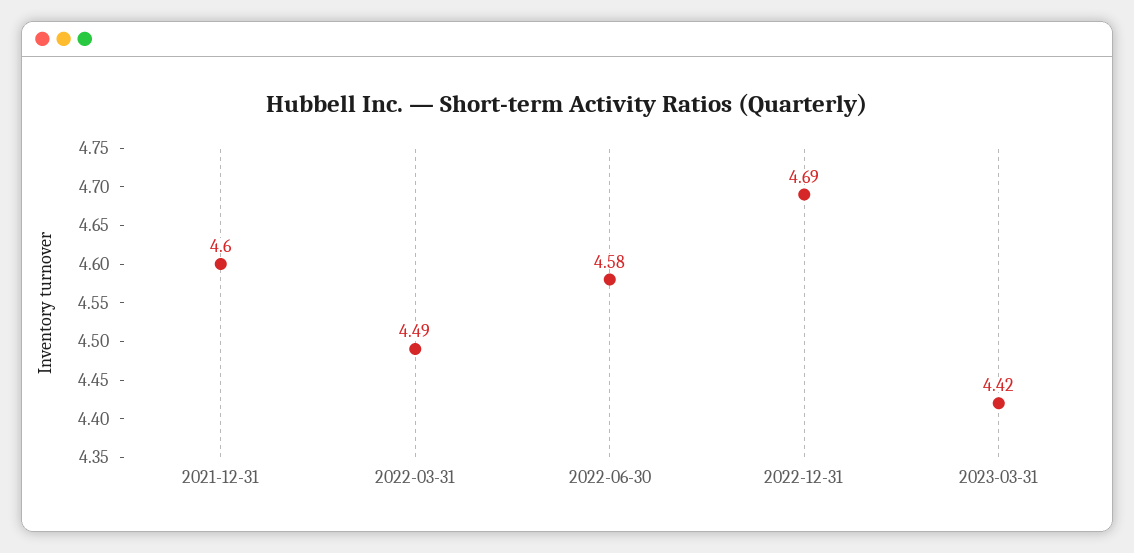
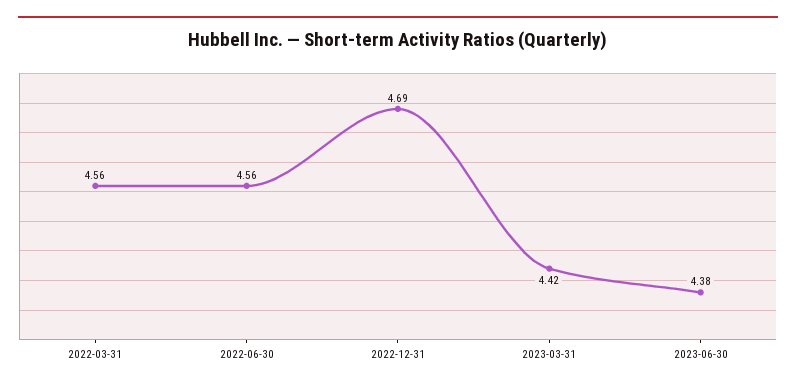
2021-12-31: 4.6 -> none
2022-03-31: 4.49 -> 4.56
2022-06-30: 4.58 -> 4.56
2023-06-30: none -> 4.38

